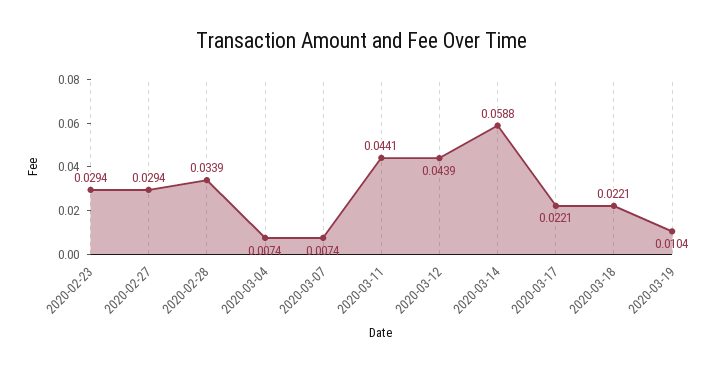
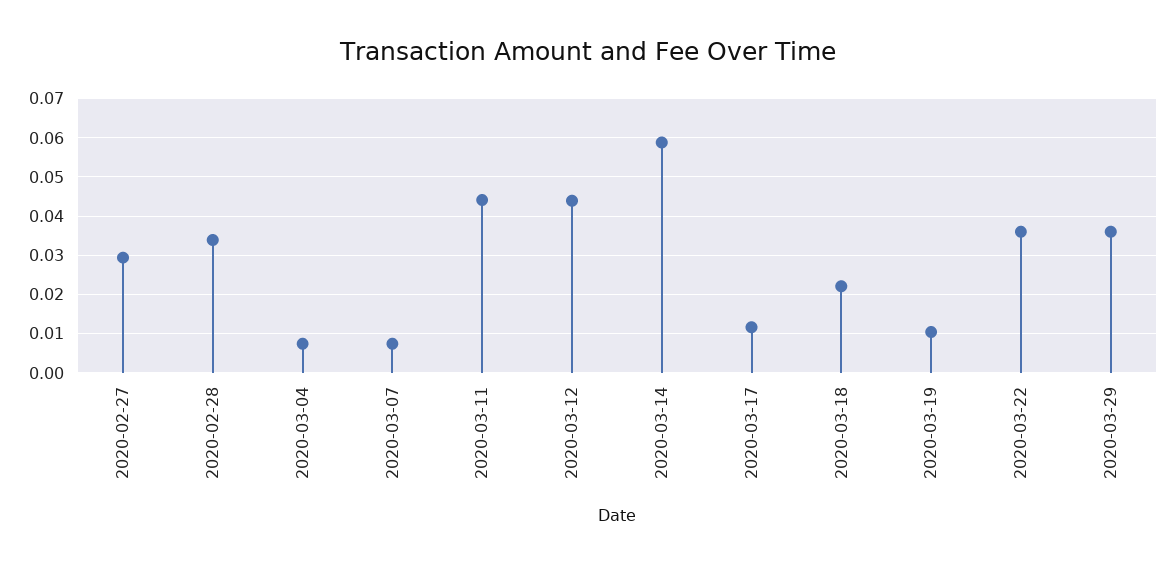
2020-02-23: 0.0294 -> none
2020-03-17: 0.0221 -> 0.012
2020-03-22: none -> 0.036
2020-03-29: none -> 0.036

